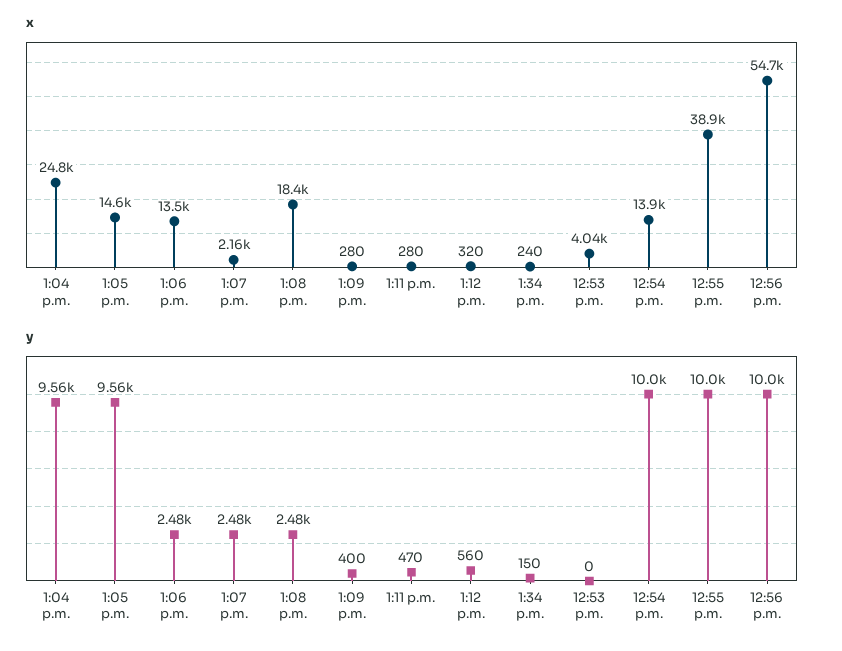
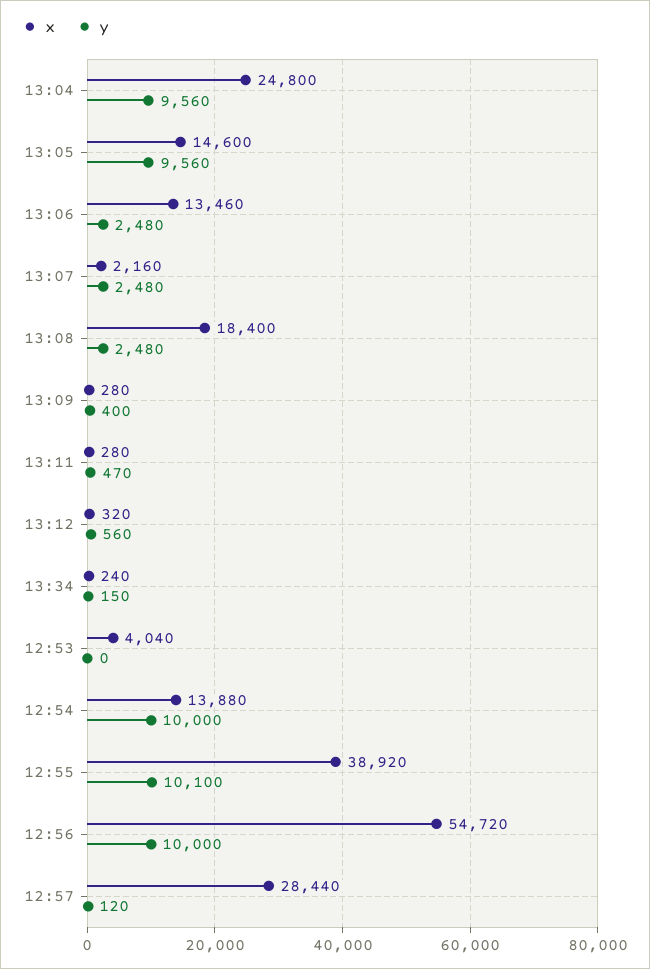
y, 12:55 p.m.: 10000 -> 10100
x, 12:57: none -> 28440
y, 12:57: none -> 120

